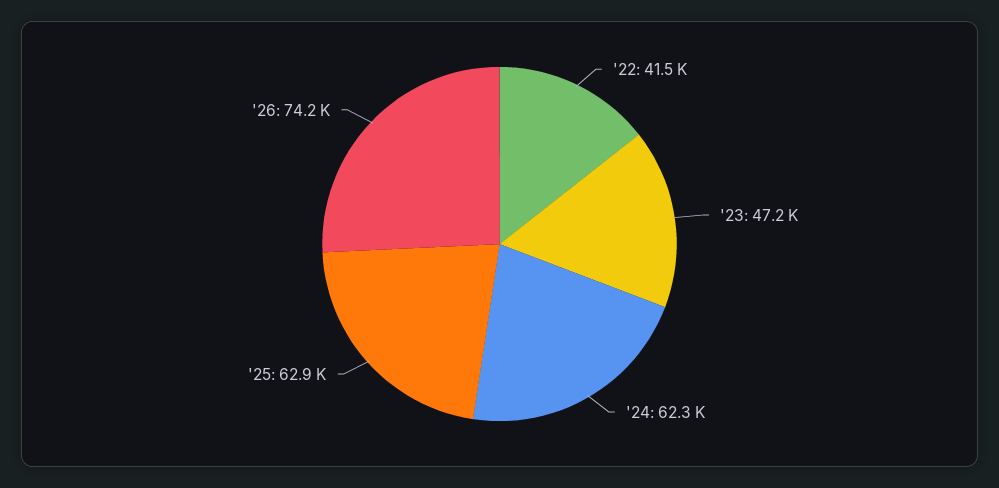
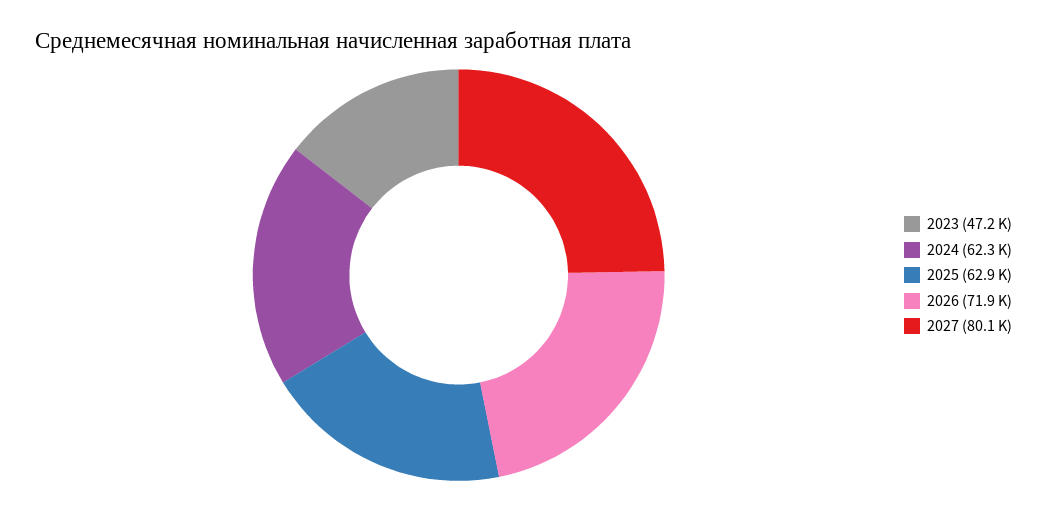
'22: 41500 -> none
'26: 74200 -> 71900
2027: none -> 80100

